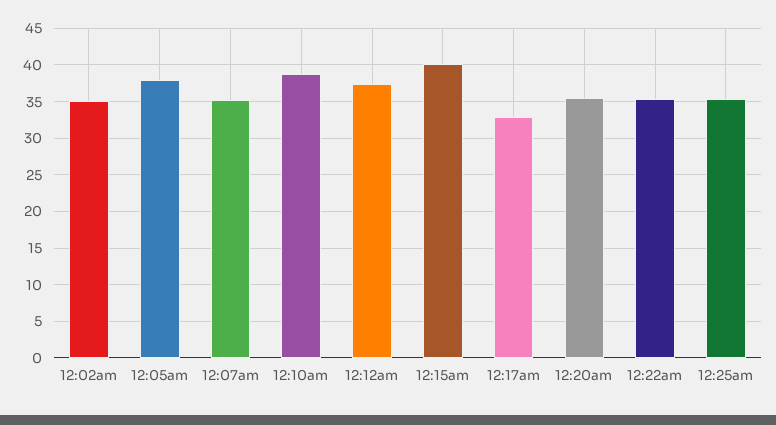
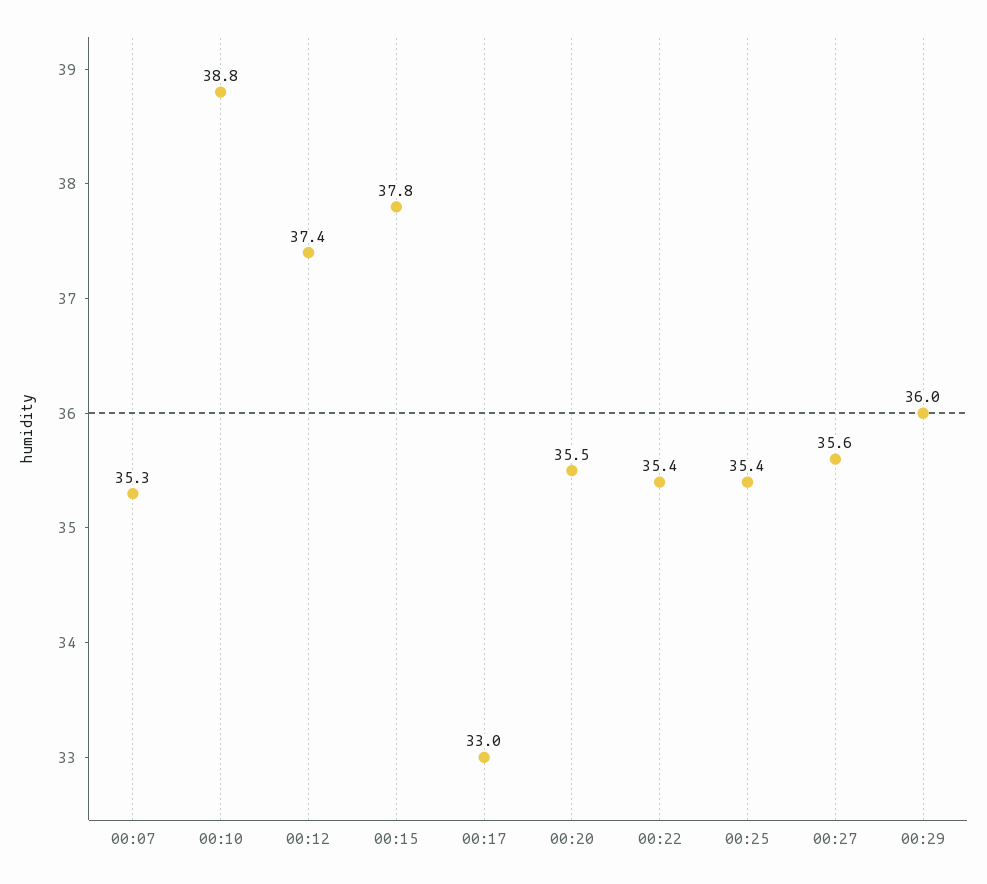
12:02am: 35 -> none
12:05am: 38 -> none
12:15am: 40 -> 37.8
00:27: none -> 35.6
00:29: none -> 36

